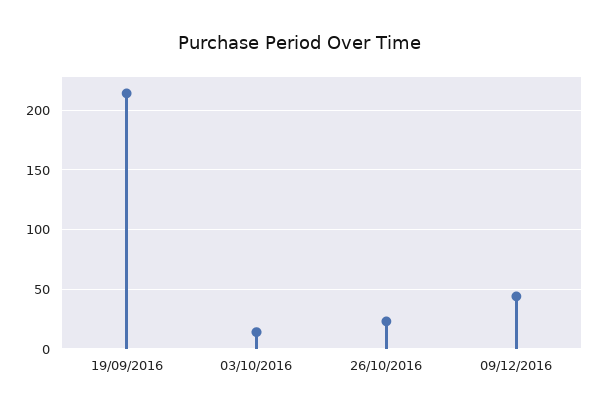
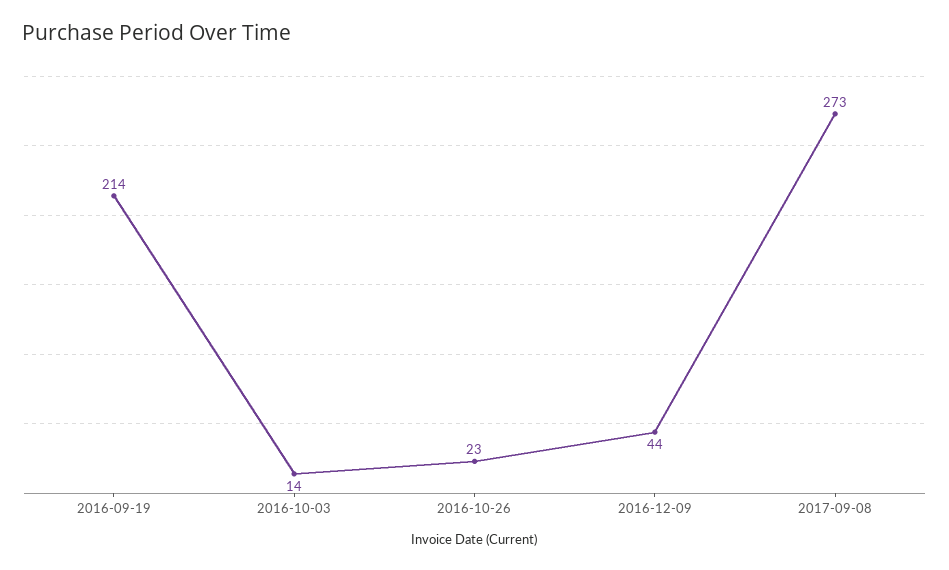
2017-09-08: none -> 273

